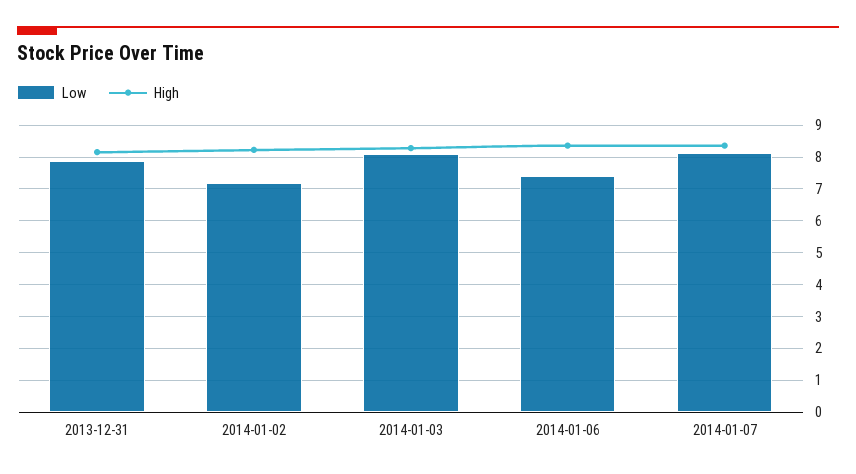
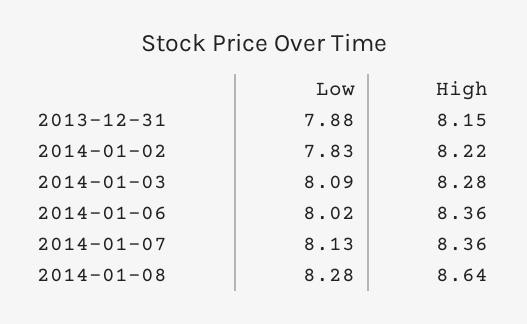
Low, 2014-01-02: 7.2 -> 7.83
Low, 2014-01-06: 7.4 -> 8.02
Low, 2014-01-08: none -> 8.28
High, 2014-01-08: none -> 8.64

